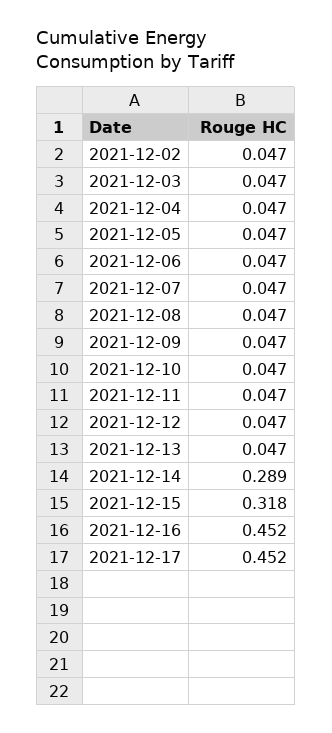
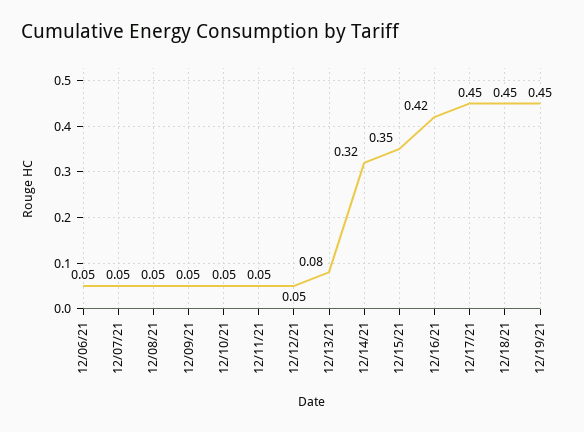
2021-12-02: 0.047 -> none
2021-12-03: 0.047 -> none
2021-12-04: 0.047 -> none
2021-12-05: 0.047 -> none
2021-12-13: 0.047 -> 0.08
2021-12-14: 0.289 -> 0.32
2021-12-15: 0.318 -> 0.35
2021-12-16: 0.452 -> 0.42
12/18/21: none -> 0.45
12/19/21: none -> 0.45

